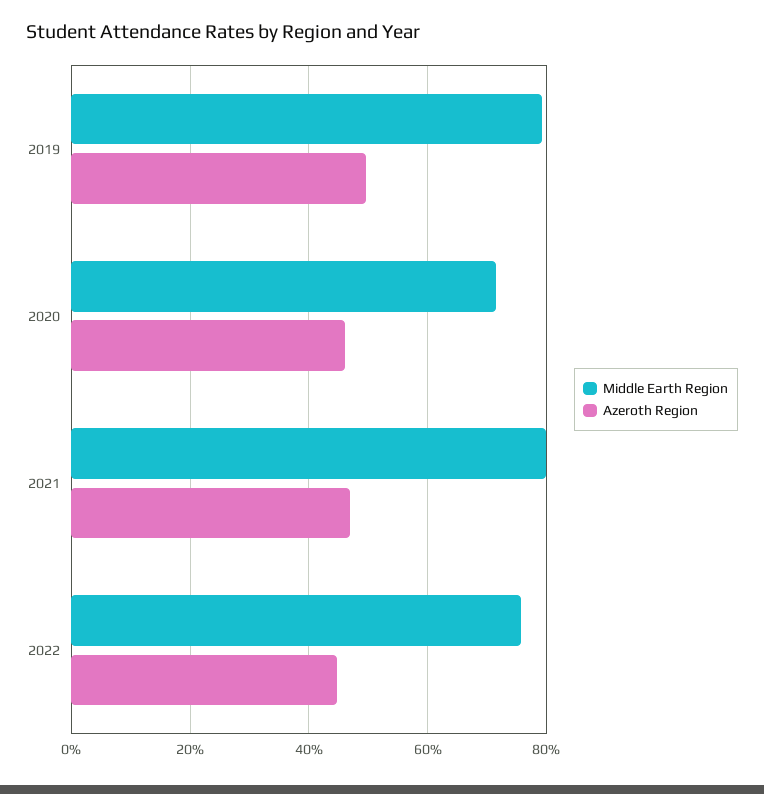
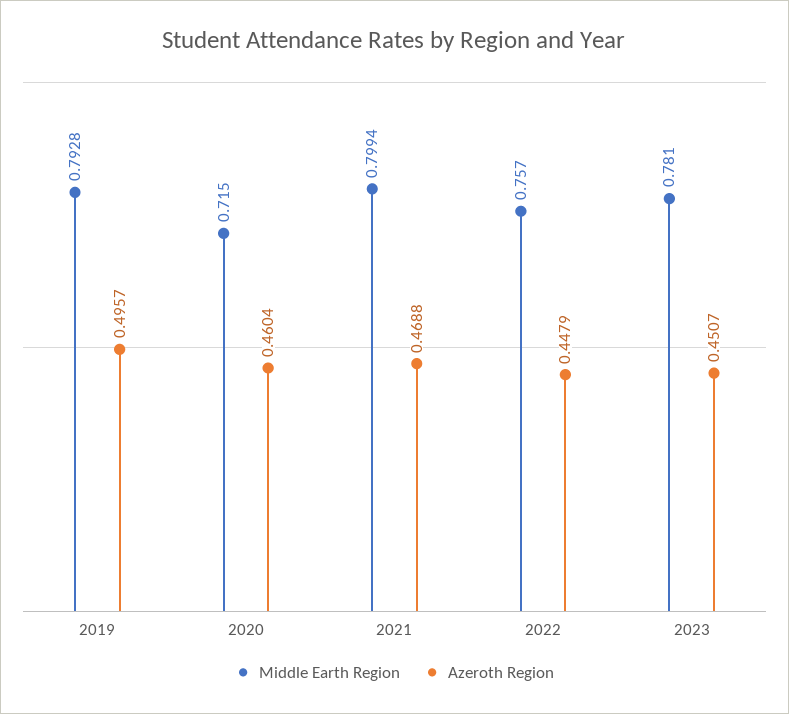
Middle Earth Region, 2023: none -> 0.781
Azeroth Region, 2023: none -> 0.4507

